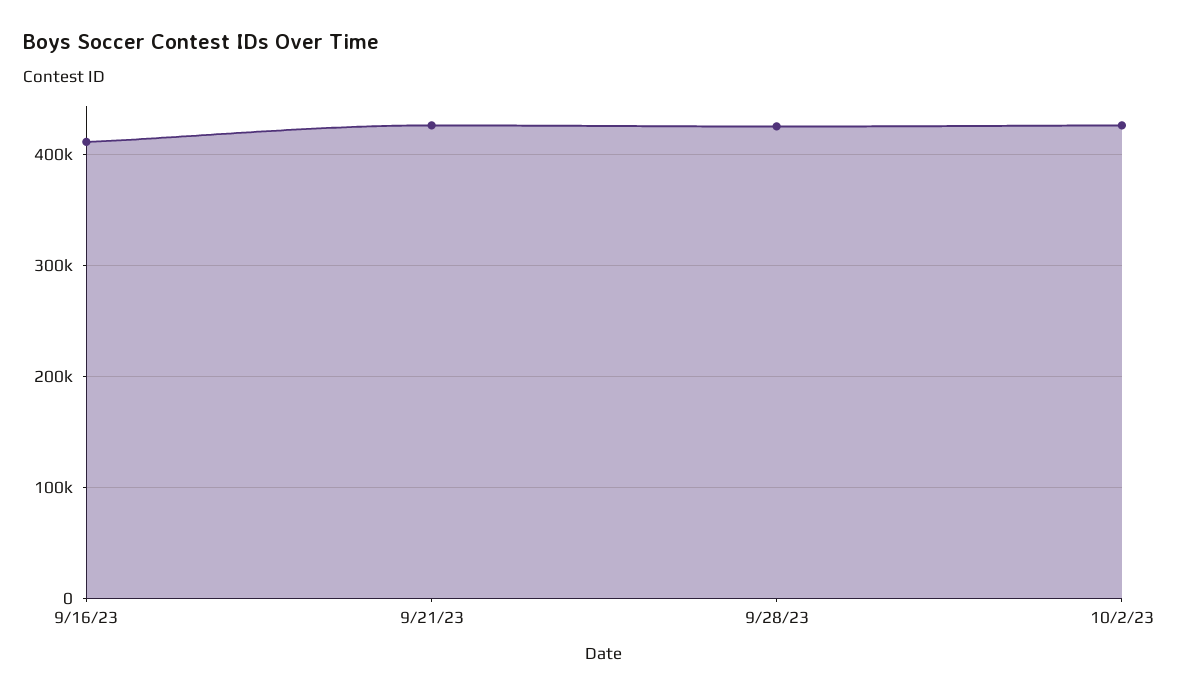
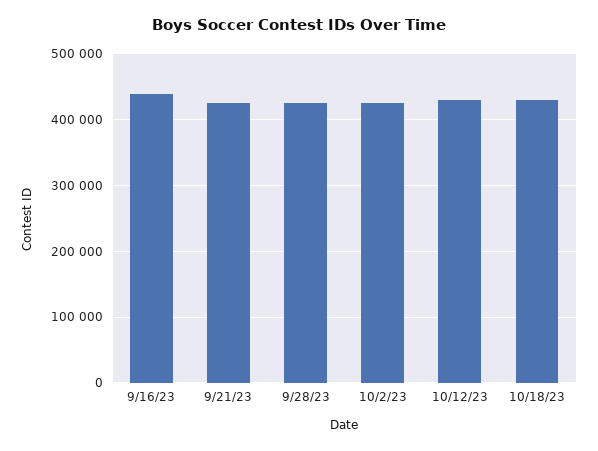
9/16/23: 410000 -> 440000
10/12/23: none -> 430000
10/18/23: none -> 430000

